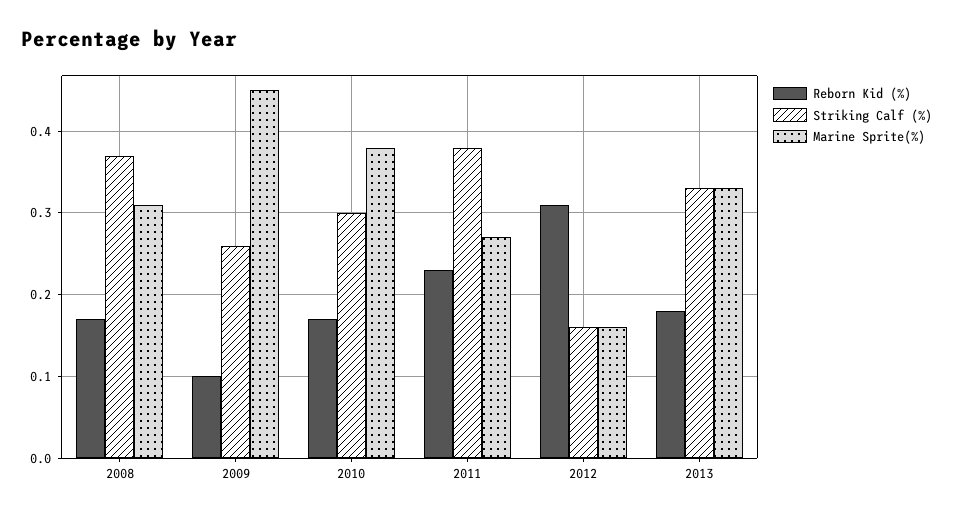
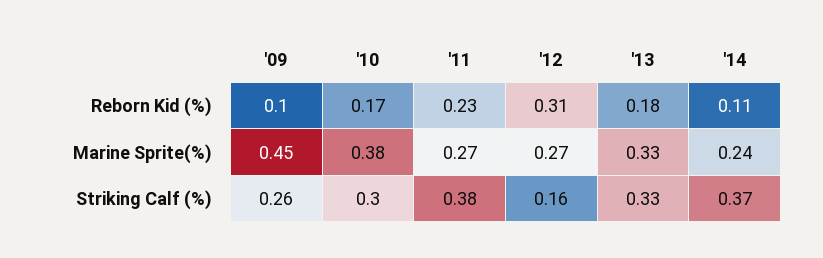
Reborn Kid (%), 2008: 0.17 -> none
Striking Calf (%), 2008: 0.37 -> none
Marine Sprite(%), 2008: 0.31 -> none
Marine Sprite(%), 2012: 0.16 -> 0.27
Reborn Kid (%), '14: none -> 0.11
Marine Sprite(%), '14: none -> 0.24
Striking Calf (%), '14: none -> 0.37

